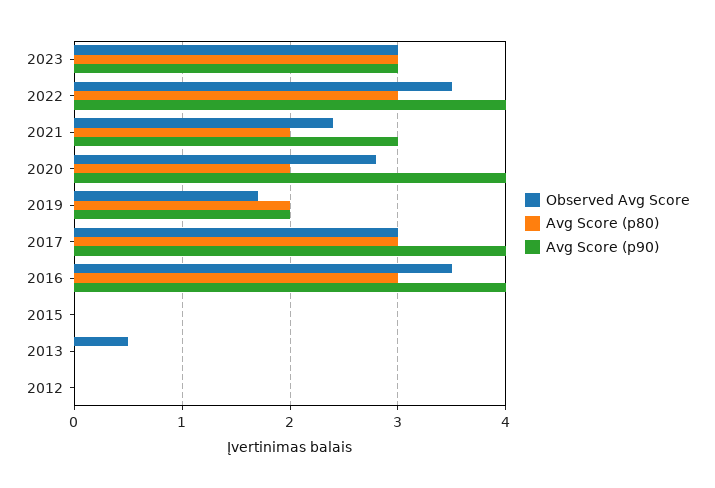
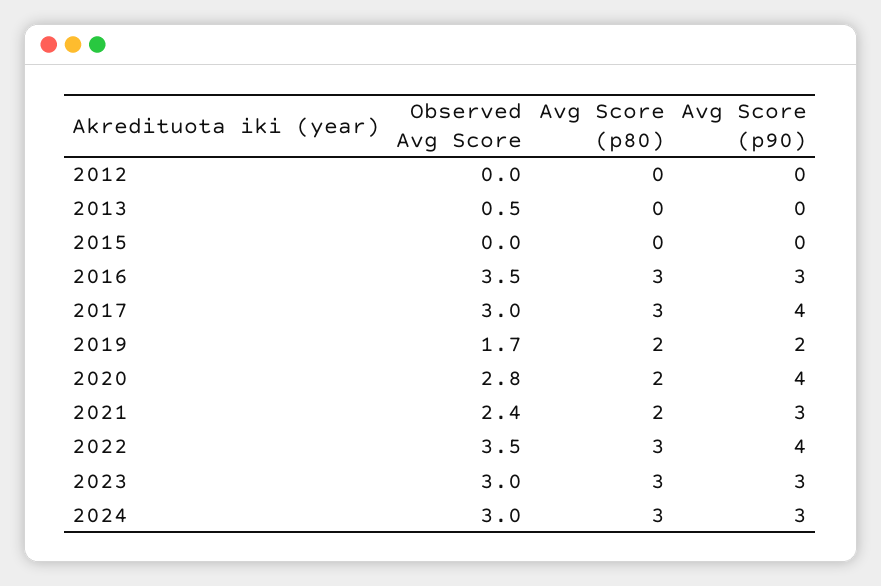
Avg Score (p90), 2016: 4 -> 3
Observed Avg Score, 2024: none -> 3
Avg Score (p80), 2024: none -> 3
Avg Score (p90), 2024: none -> 3

